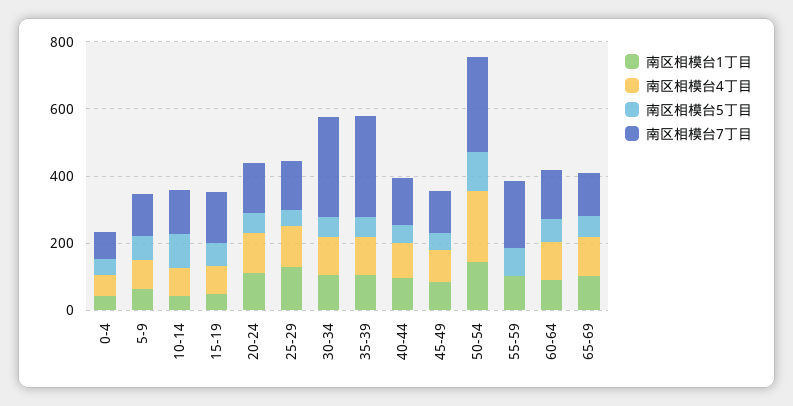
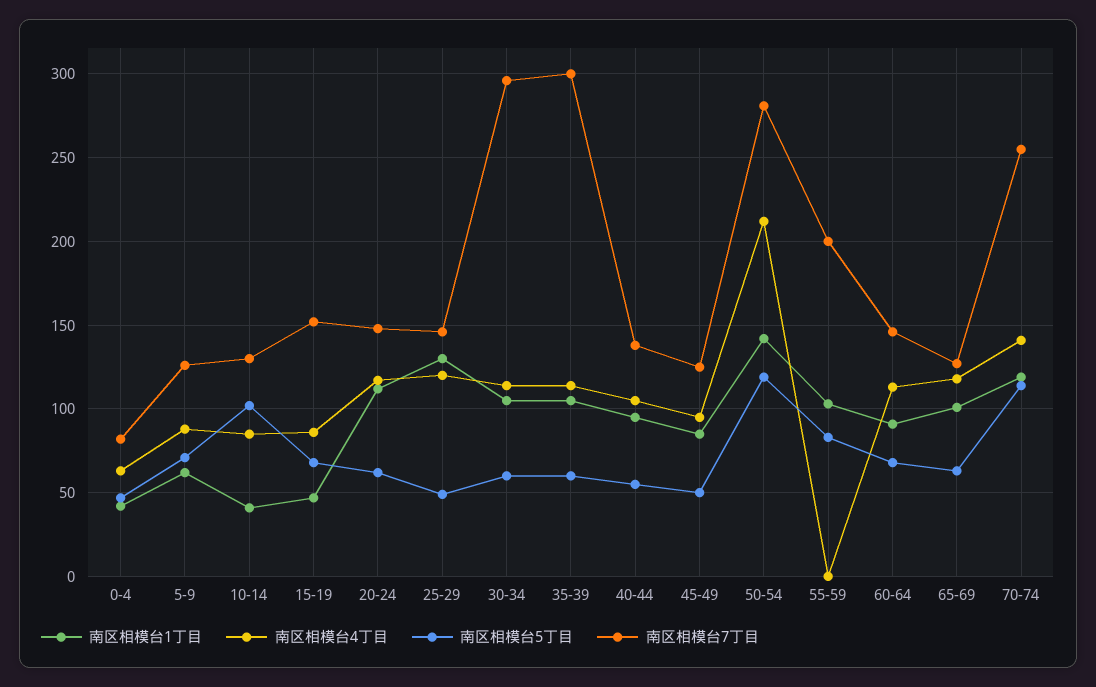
南区相模台1丁目, 70-74: none -> 120
南区相模台4丁目, 70-74: none -> 140
南区相模台5丁目, 70-74: none -> 115
南区相模台7丁目, 70-74: none -> 255

